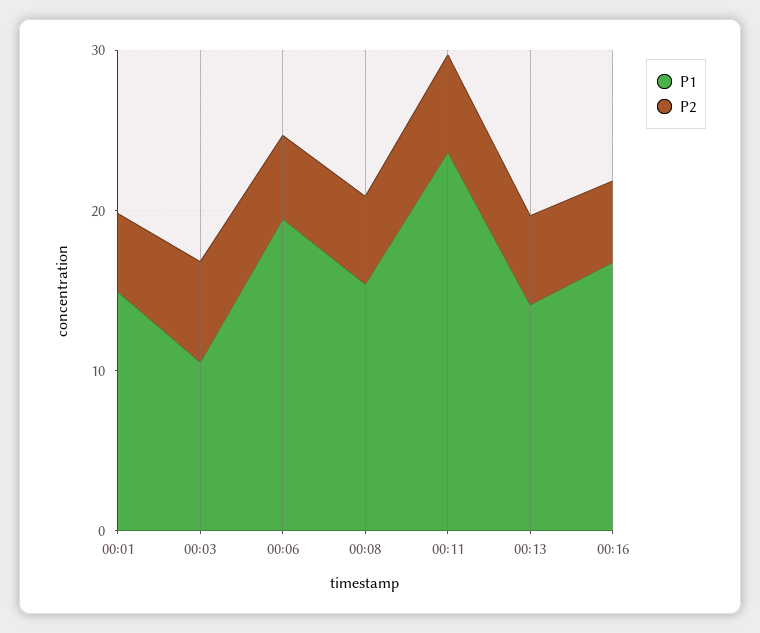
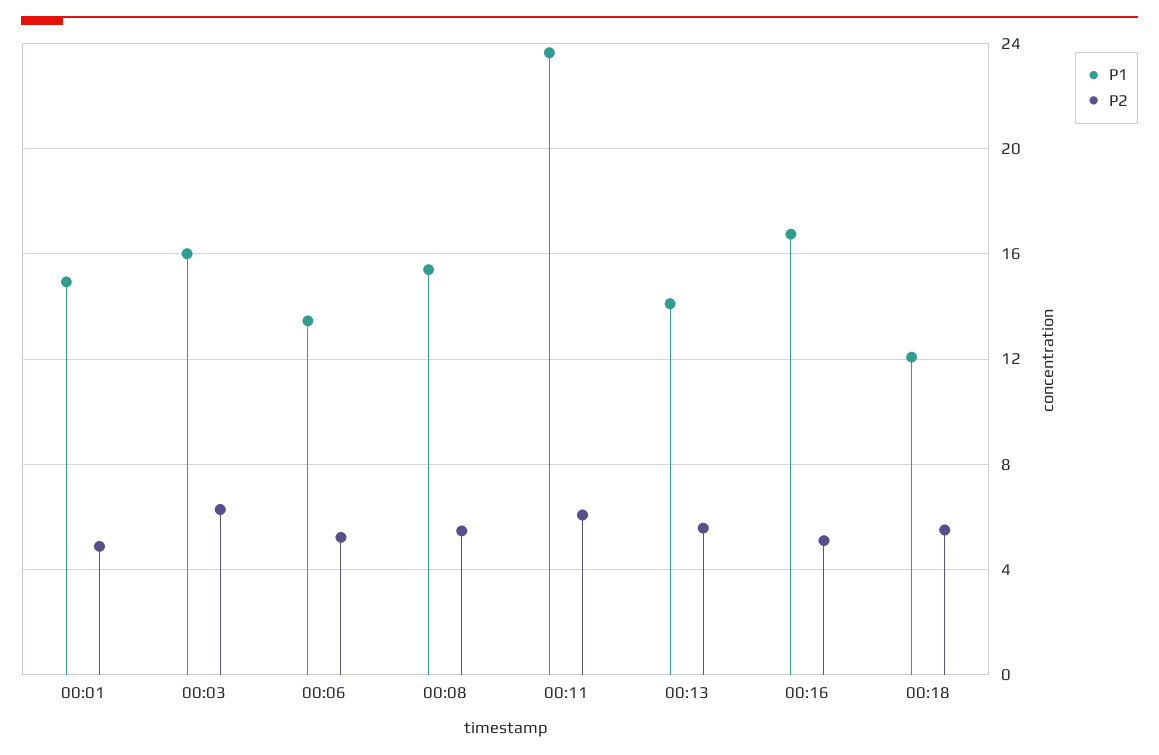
P1, 00:03: 10 -> 16
P1, 00:06: 20 -> 13.5
P1, 00:18: none -> 12
P2, 00:18: none -> 5.5

